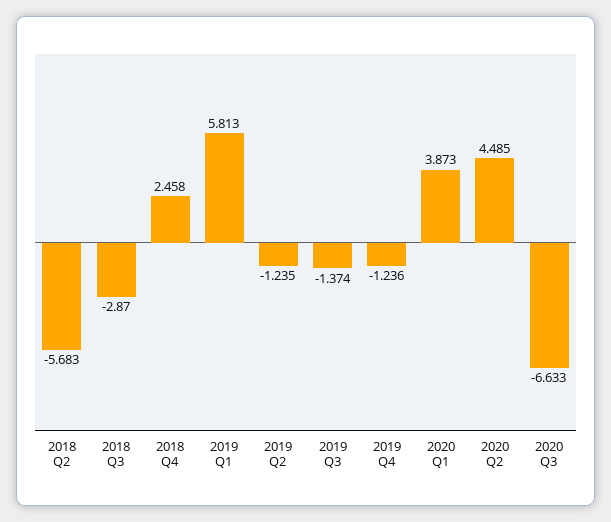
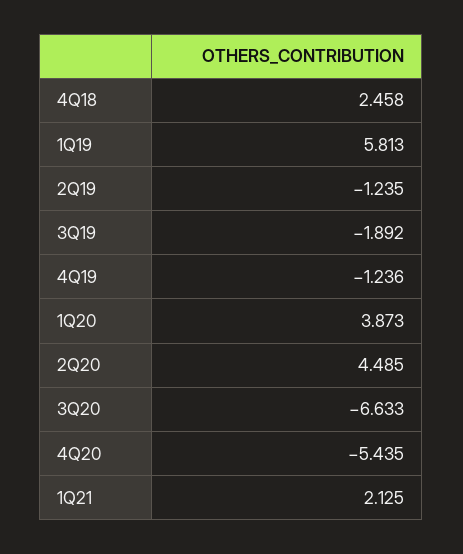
2018 Q2: -5.683 -> none
2018 Q3: -2.87 -> none
2019 Q3: -1.374 -> -1.892
4Q20: none -> -5.435
1Q21: none -> 2.125

